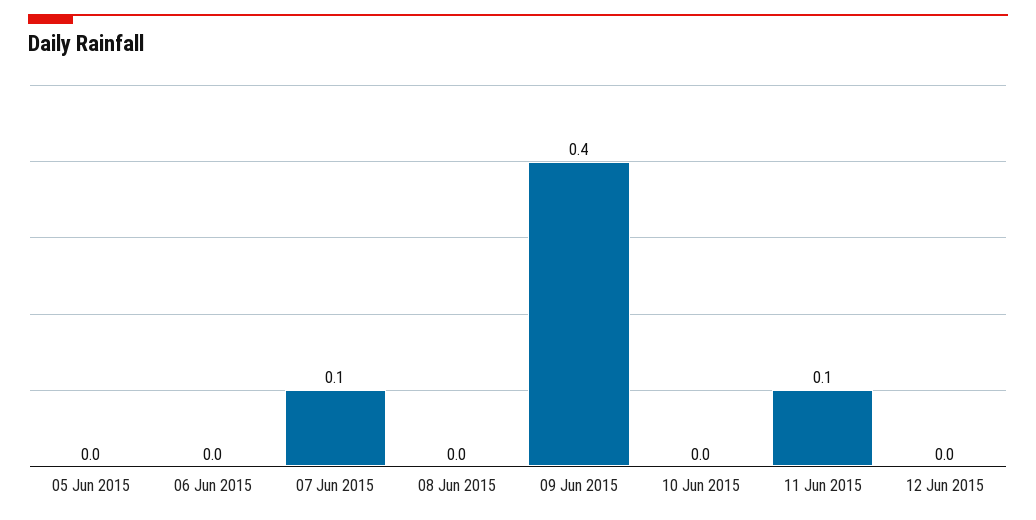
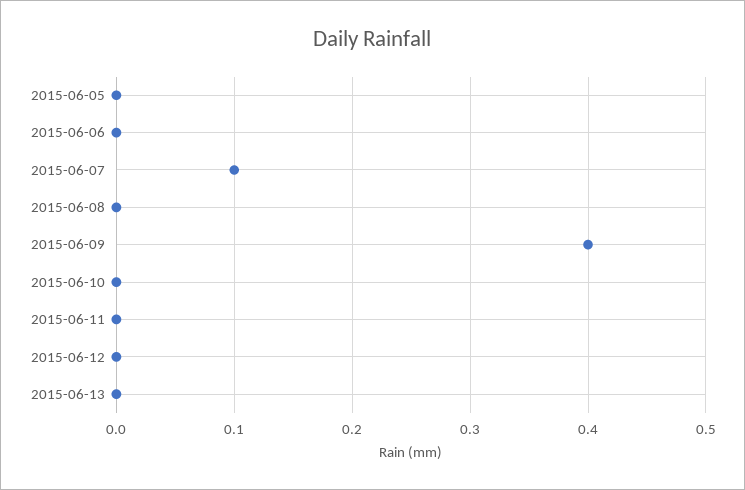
11 Jun 2015: 0.1 -> 0
2015-06-13: none -> 0

